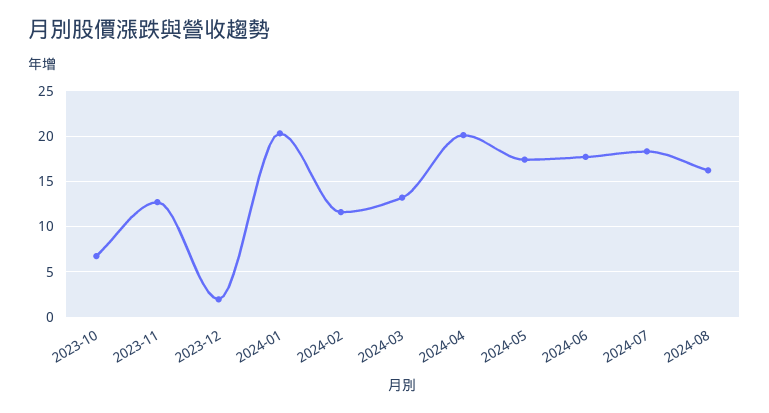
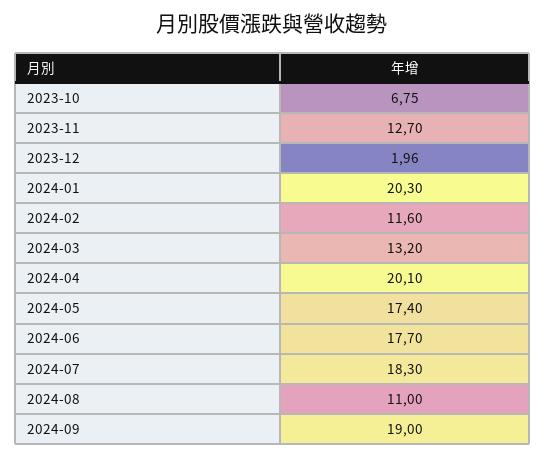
2024-08: 16 -> 11
2024-09: none -> 19

